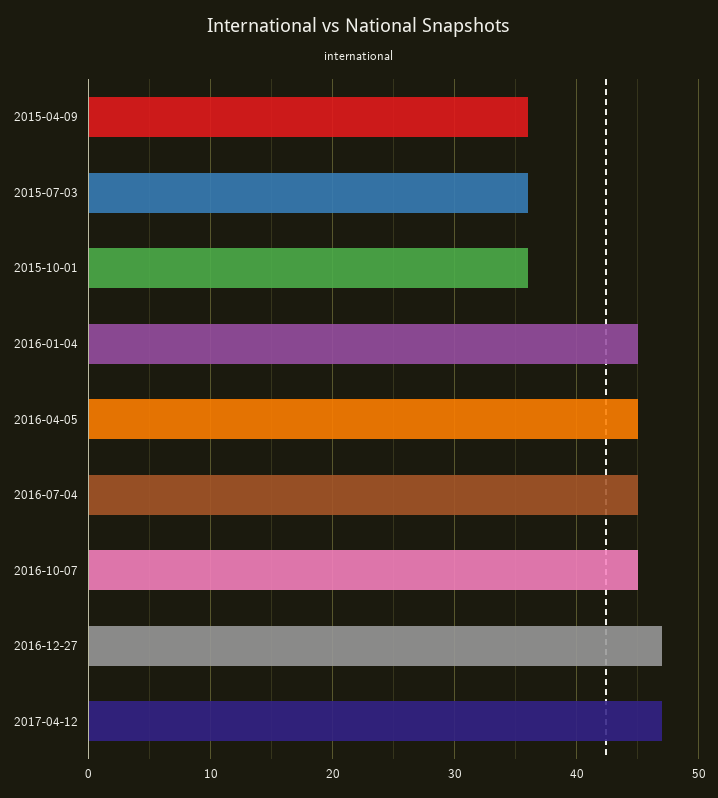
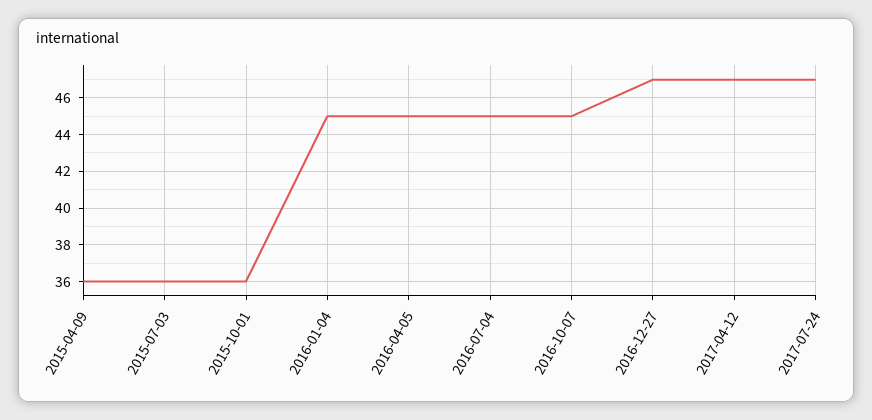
2017-07-24: none -> 47

